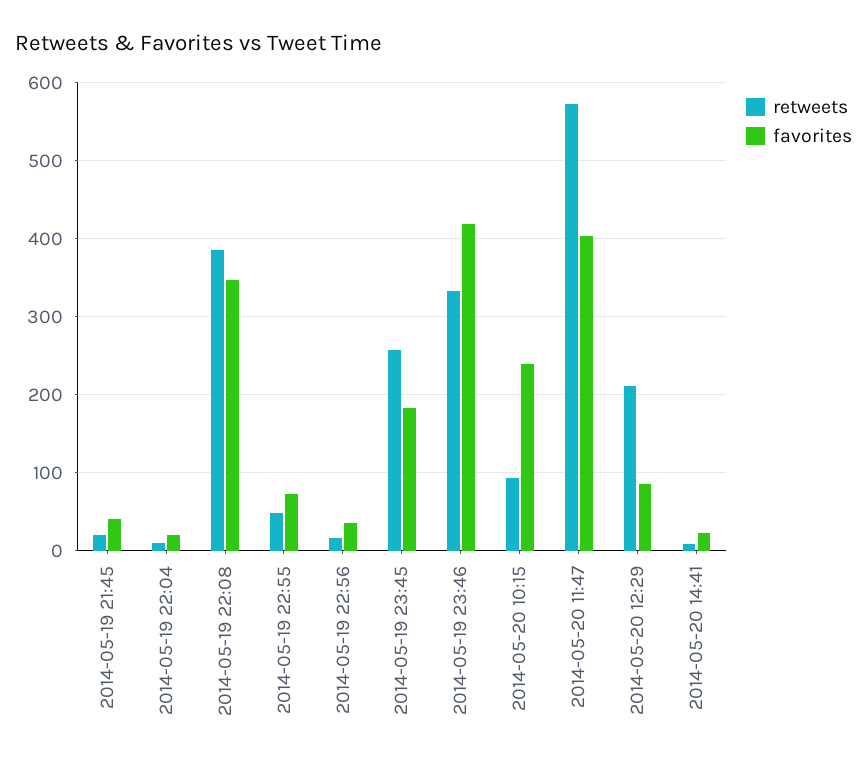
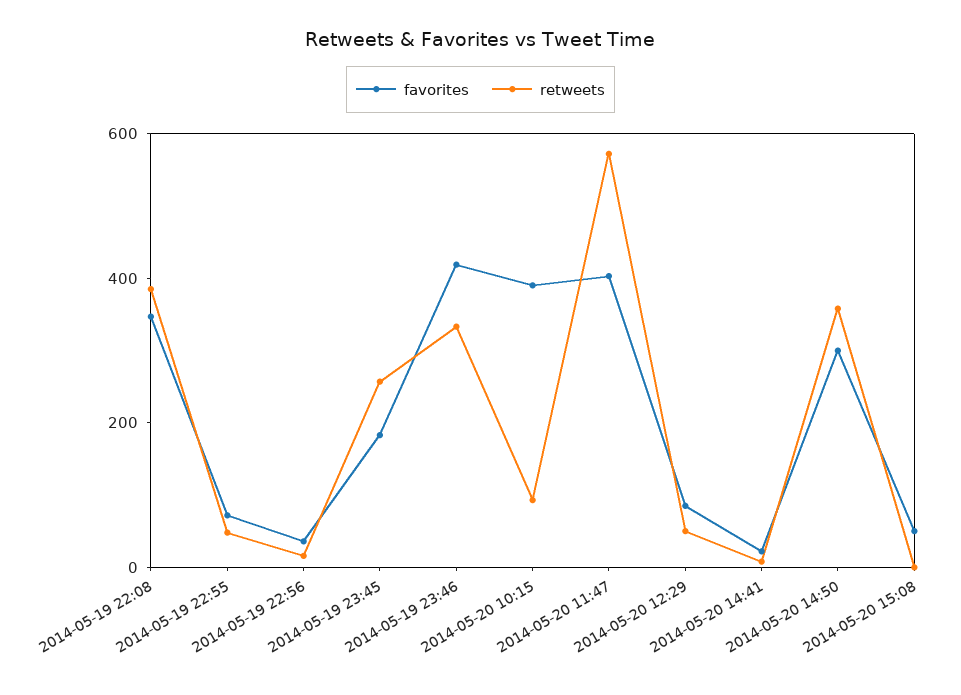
retweets, 2014-05-19 21:45: 20 -> none
favorites, 2014-05-19 21:45: 40 -> none
retweets, 2014-05-19 22:04: 10 -> none
favorites, 2014-05-19 22:04: 20 -> none
favorites, 2014-05-20 10:15: 240 -> 400
retweets, 2014-05-20 12:29: 210 -> 50
favorites, 2014-05-20 14:50: none -> 300
retweets, 2014-05-20 14:50: none -> 350
favorites, 2014-05-20 15:08: none -> 50
retweets, 2014-05-20 15:08: none -> 0

